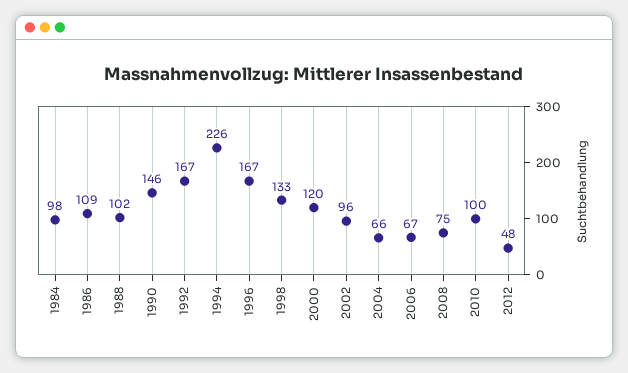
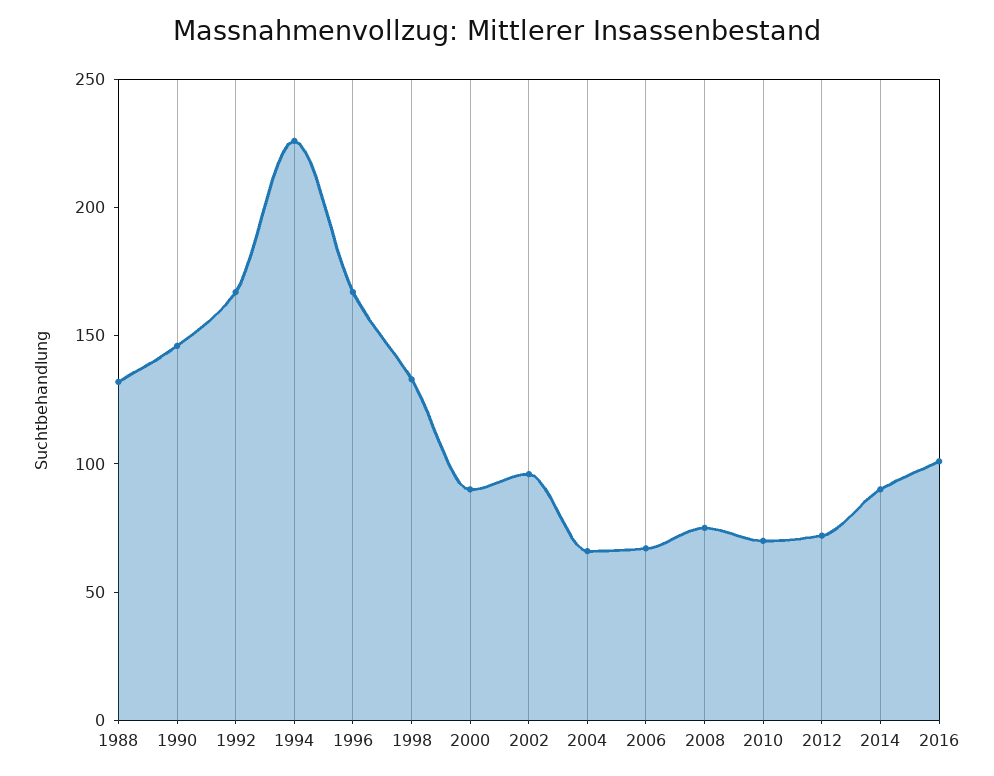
1984: 98 -> none
1986: 109 -> none
1988: 102 -> 130
2000: 120 -> 90
2010: 100 -> 70
2012: 48 -> 70
2014: none -> 90
2016: none -> 100

